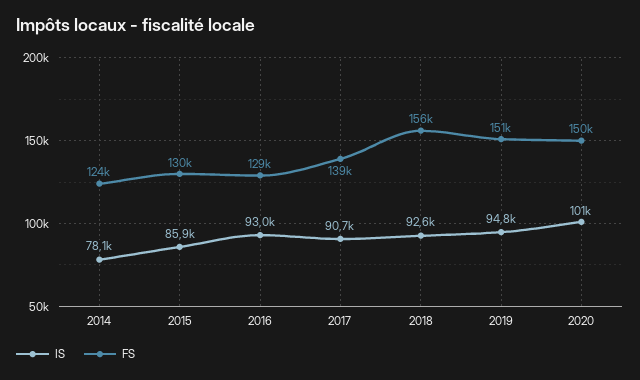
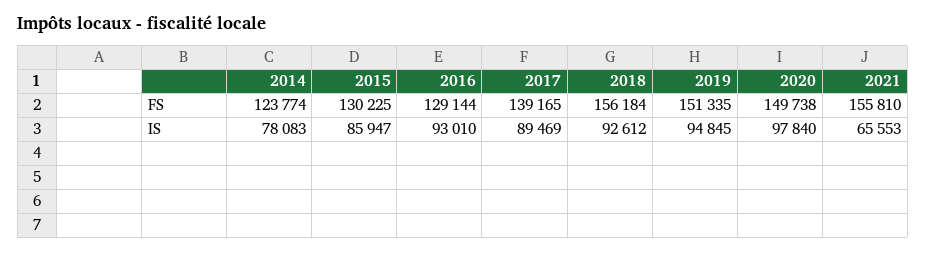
IS, 2017: 90700 -> 89469
IS, 2020: 101000 -> 97840
FS, 2021: none -> 155810
IS, 2021: none -> 65553

